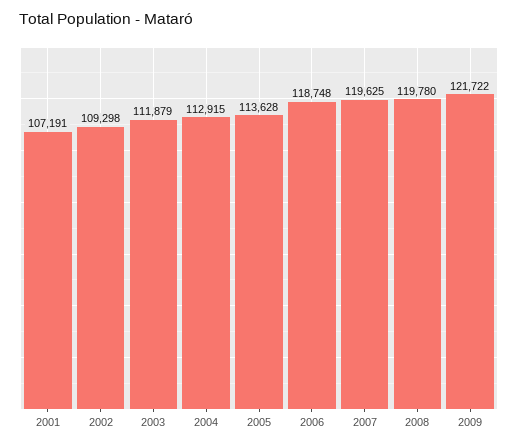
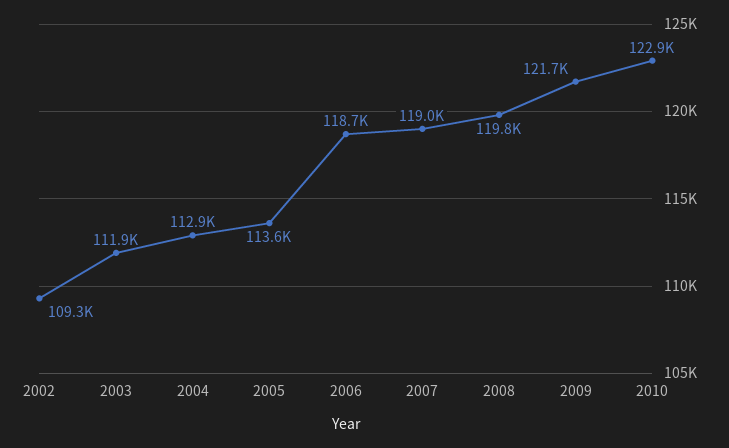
2001: 107191 -> none
2007: 119625 -> 119000
2010: none -> 122900

